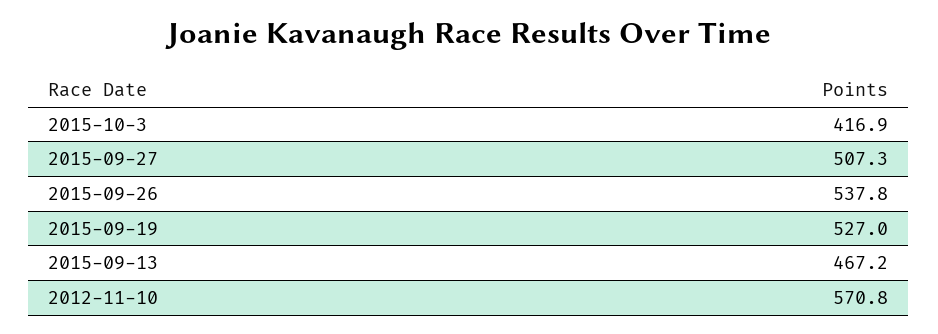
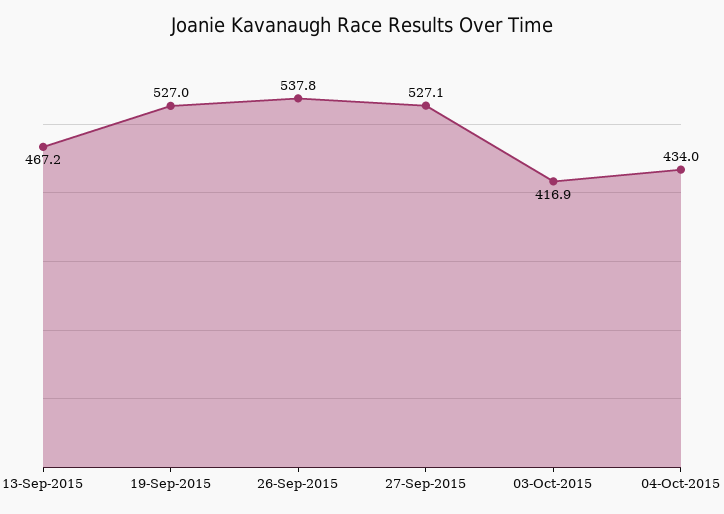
2015-09-27: 507.3 -> 527.1
2012-11-10: 570.8 -> none
04-Oct-2015: none -> 434

